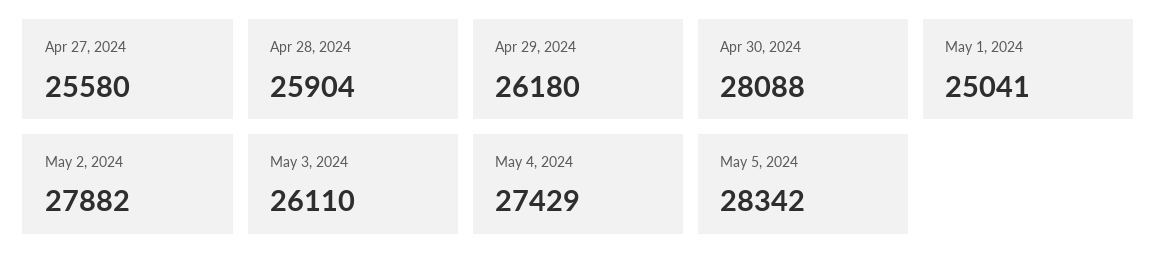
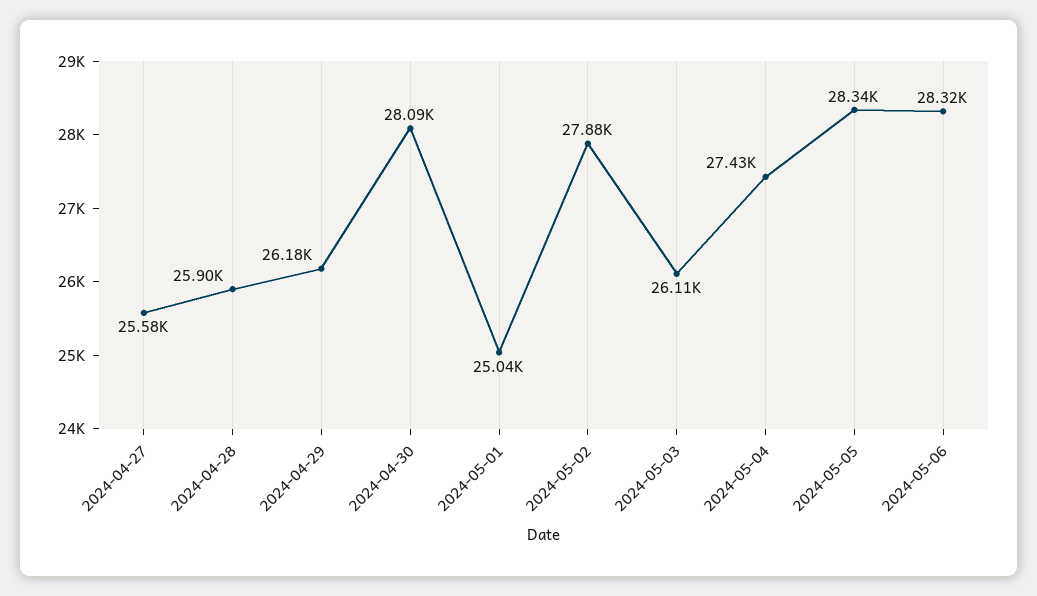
2024-05-06: none -> 28320

